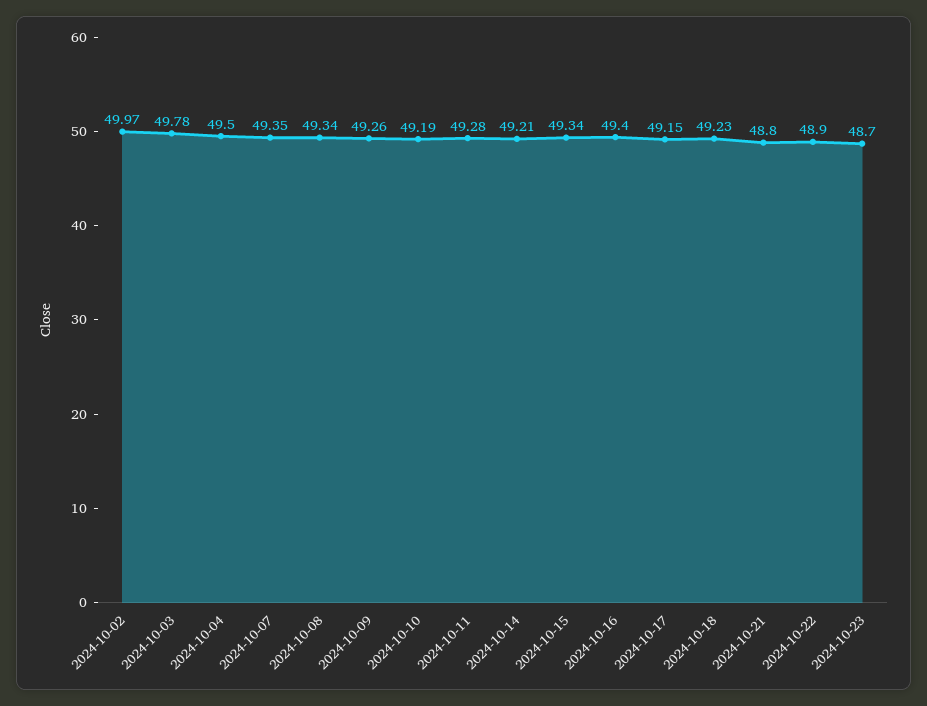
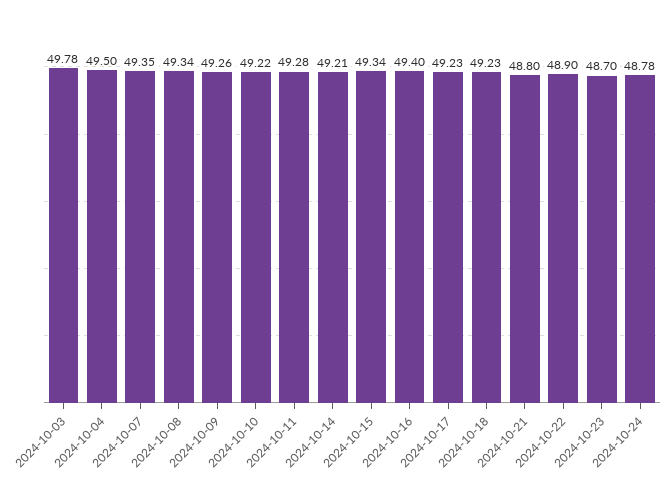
2024-10-02: 49.97 -> none
2024-10-10: 49.19 -> 49.22
2024-10-17: 49.15 -> 49.23
2024-10-24: none -> 48.78

